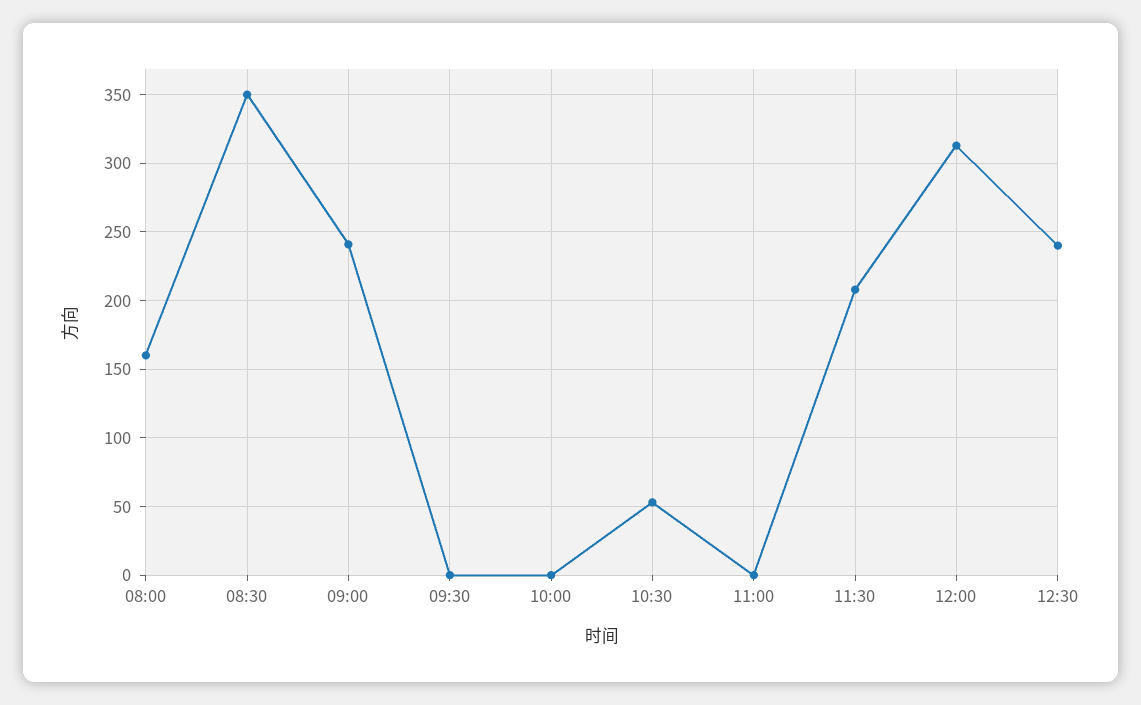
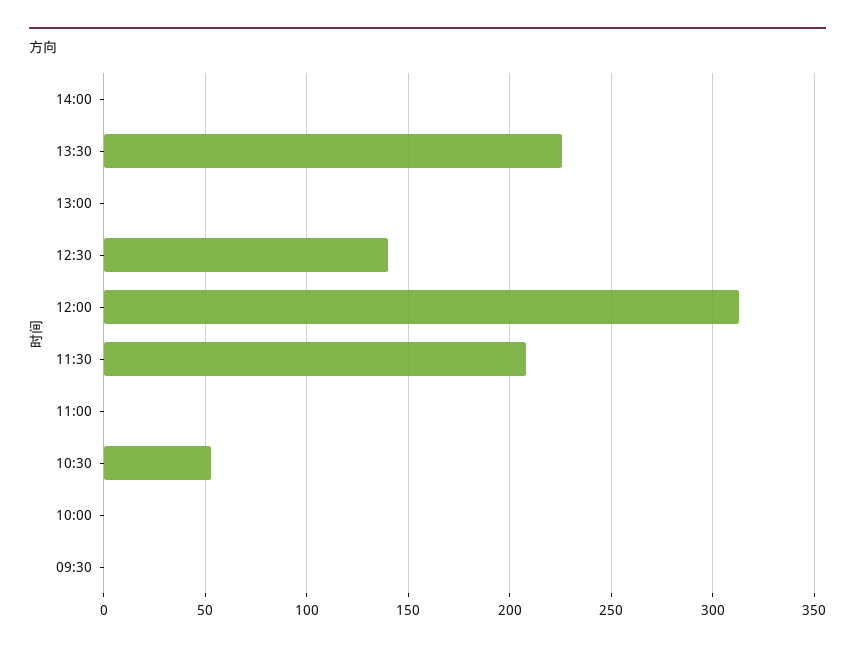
08:00: 160 -> none
08:30: 350 -> none
09:00: 240 -> none
12:30: 240 -> 140
14:00: none -> 0
13:30: none -> 225
13:00: none -> 0

